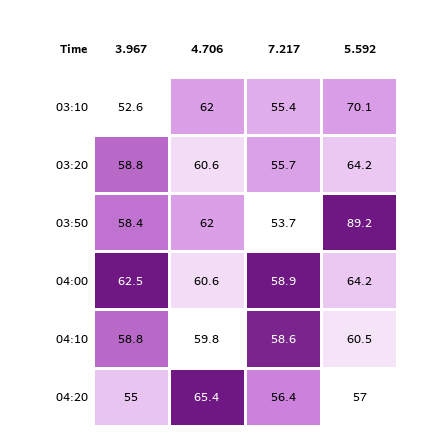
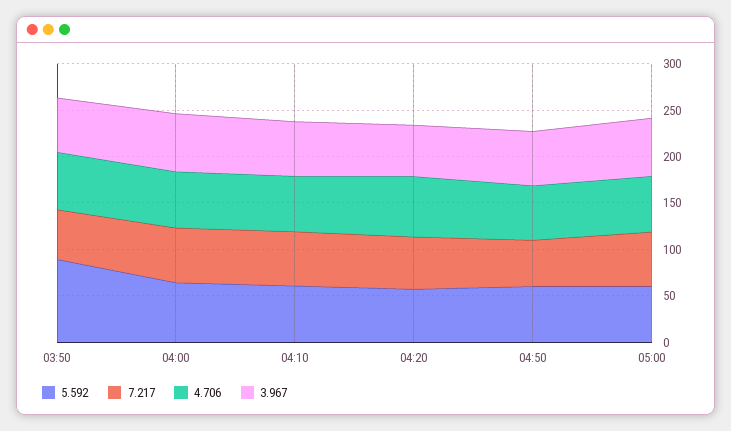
3.967, 03:10: 52.6 -> none
4.706, 03:10: 62 -> none
7.217, 03:10: 55.4 -> none
5.592, 03:10: 70.1 -> none
3.967, 03:20: 58.8 -> none
4.706, 03:20: 60.6 -> none
7.217, 03:20: 55.7 -> none
5.592, 03:20: 64.2 -> none
5.592, 04:50: none -> 60
7.217, 04:50: none -> 50
4.706, 04:50: none -> 60
3.967, 04:50: none -> 60
5.592, 05:00: none -> 60
7.217, 05:00: none -> 60
4.706, 05:00: none -> 60
3.967, 05:00: none -> 60

